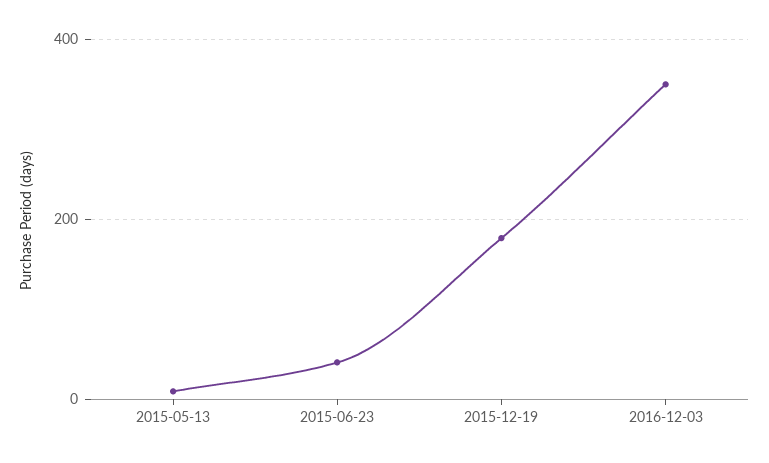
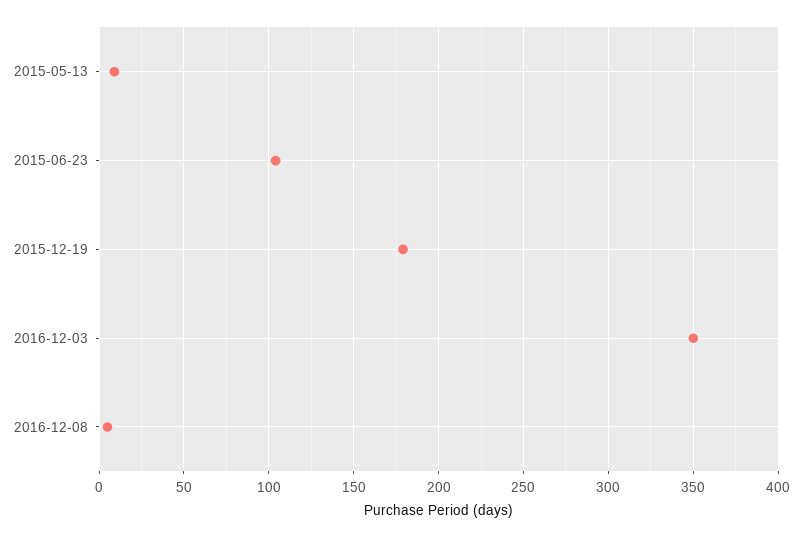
2015-06-23: 40 -> 105
2016-12-08: none -> 5

